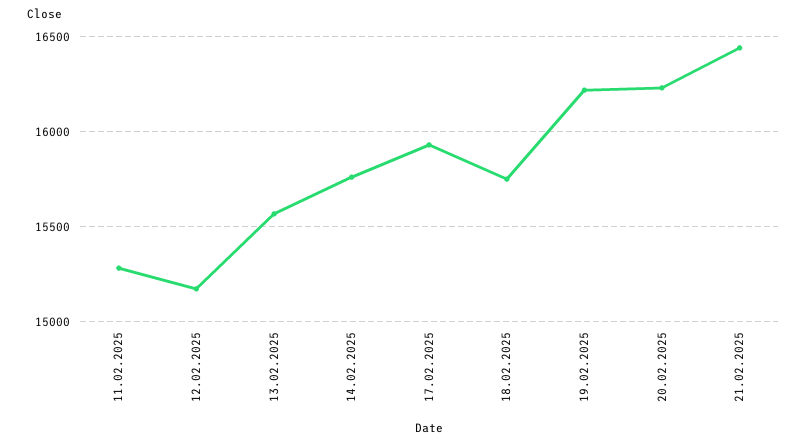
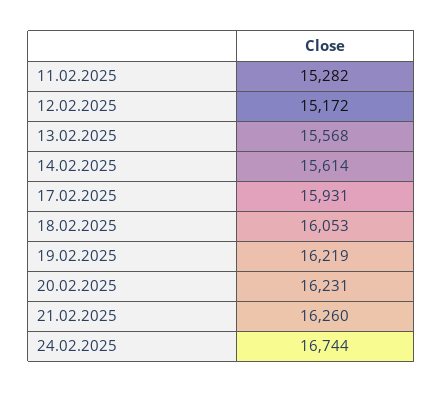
14.02.2025: 15750 -> 15614
18.02.2025: 15750 -> 16053
21.02.2025: 16450 -> 16260
24.02.2025: none -> 16744

